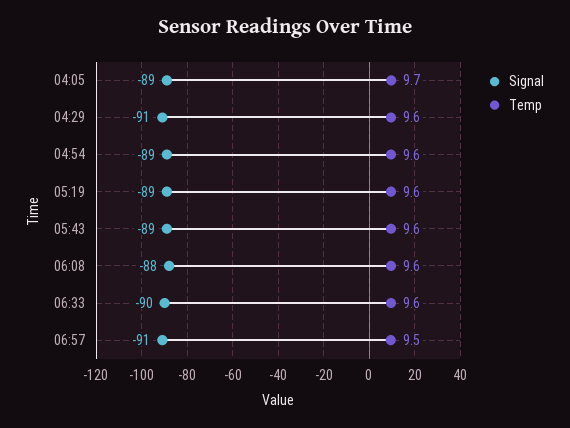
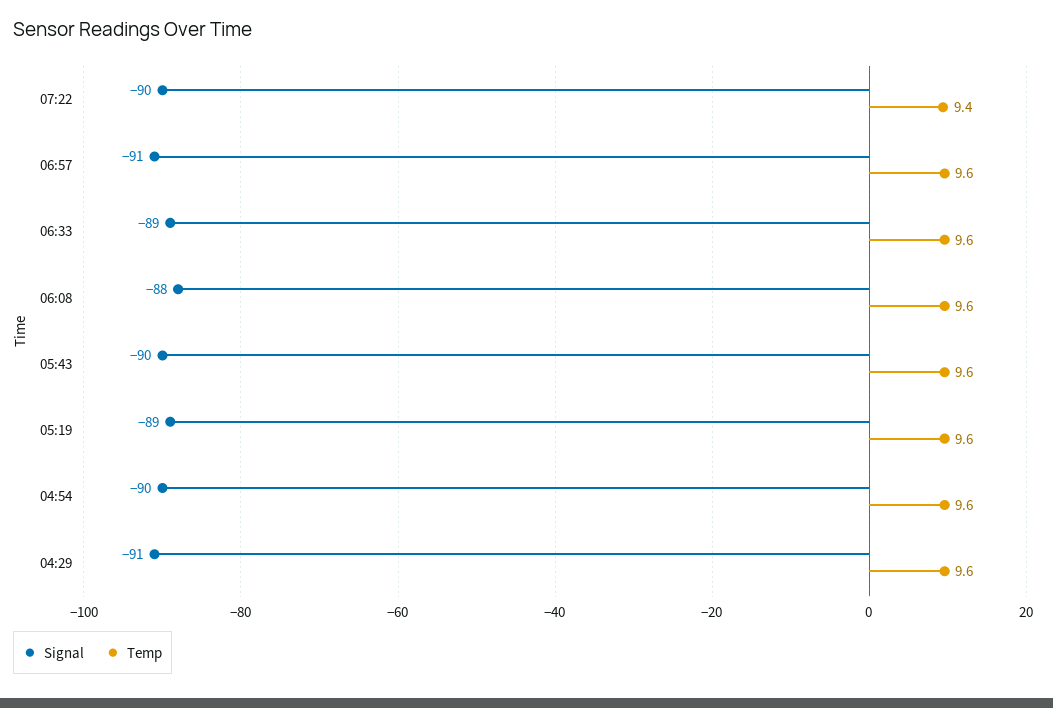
Signal, 04:05: -89 -> none
Temp, 04:05: 9.7 -> none
Signal, 04:54: -89 -> -90
Signal, 05:43: -89 -> -90
Signal, 06:33: -90 -> -89
Temp, 06:57: 9.5 -> 9.6
Signal, 07:22: none -> -90
Temp, 07:22: none -> 9.4

